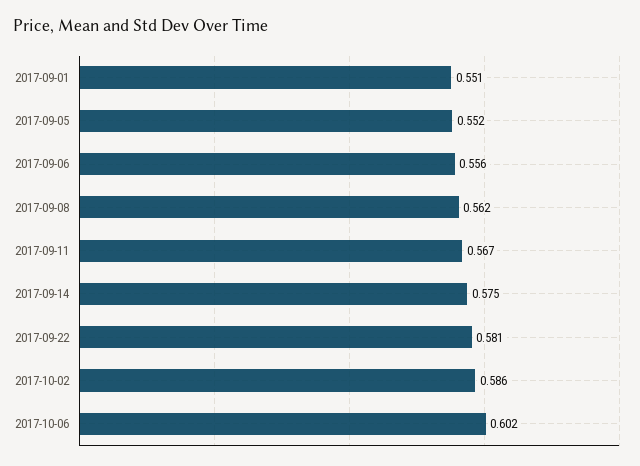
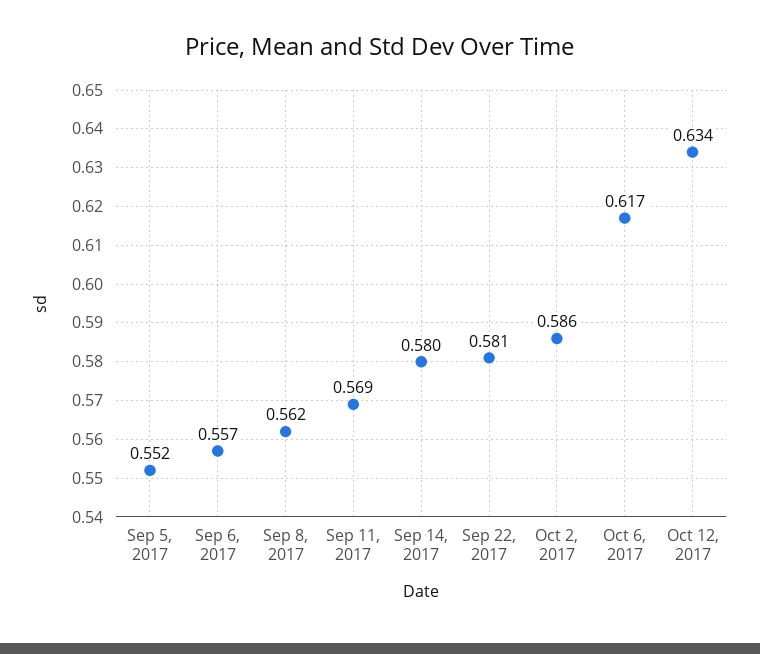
2017-09-01: 0.551 -> none
2017-09-06: 0.556 -> 0.557
2017-09-11: 0.567 -> 0.569
2017-09-14: 0.575 -> 0.58
2017-10-06: 0.602 -> 0.617
Oct 12, 2017: none -> 0.634

